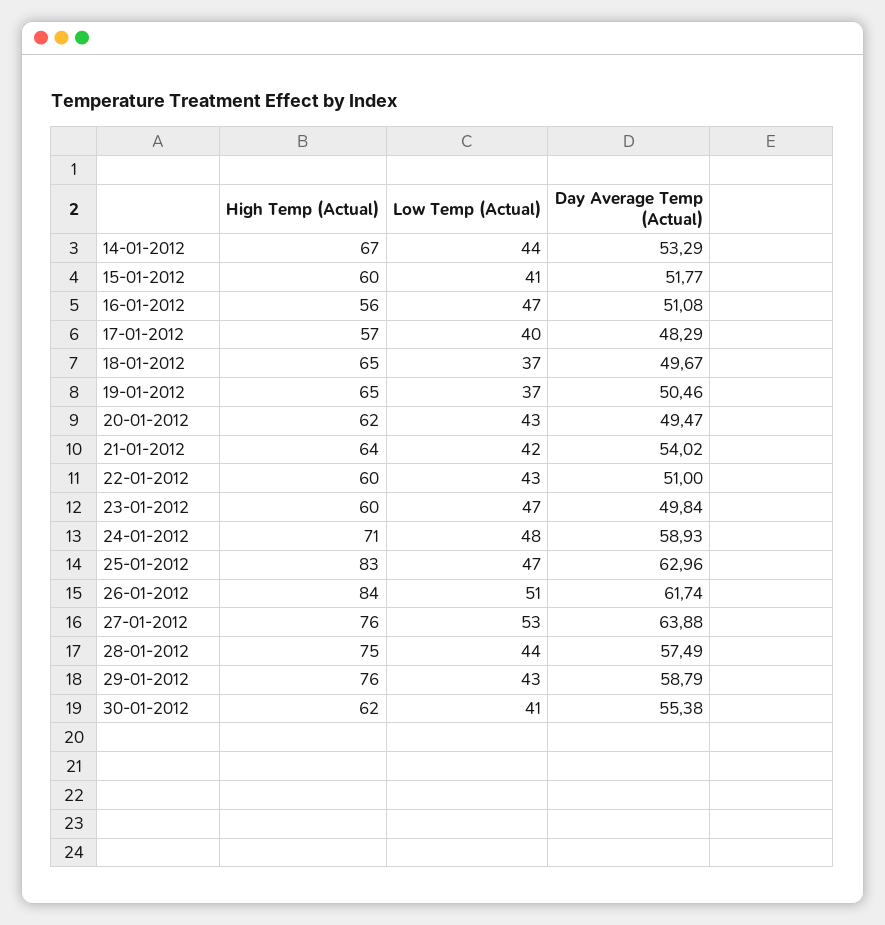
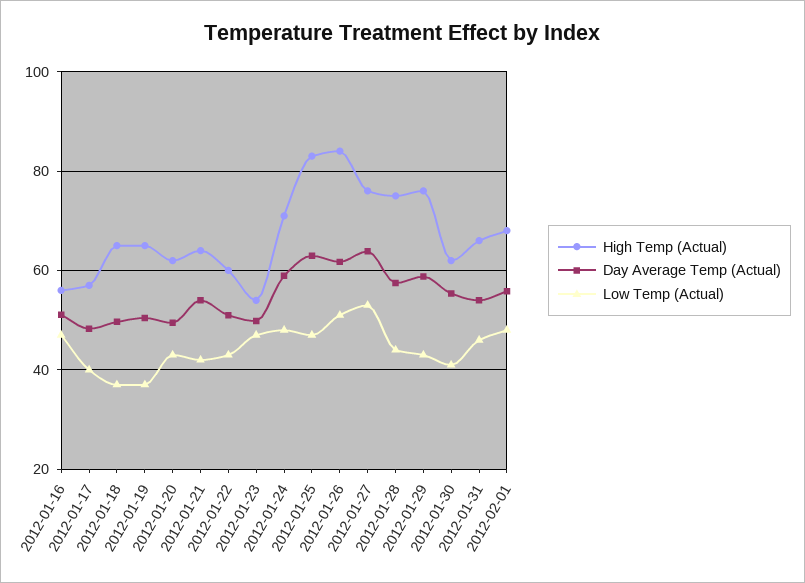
High Temp (Actual), 14-01-2012: 67 -> none
Low Temp (Actual), 14-01-2012: 44 -> none
Day Average Temp (Actual), 14-01-2012: 53.29 -> none
High Temp (Actual), 15-01-2012: 60 -> none
Low Temp (Actual), 15-01-2012: 41 -> none
Day Average Temp (Actual), 15-01-2012: 51.77 -> none
High Temp (Actual), 23-01-2012: 60 -> 54
High Temp (Actual), 2012-01-31: none -> 66
Day Average Temp (Actual), 2012-01-31: none -> 54
Low Temp (Actual), 2012-01-31: none -> 46
High Temp (Actual), 2012-02-01: none -> 68
Day Average Temp (Actual), 2012-02-01: none -> 56
Low Temp (Actual), 2012-02-01: none -> 48

